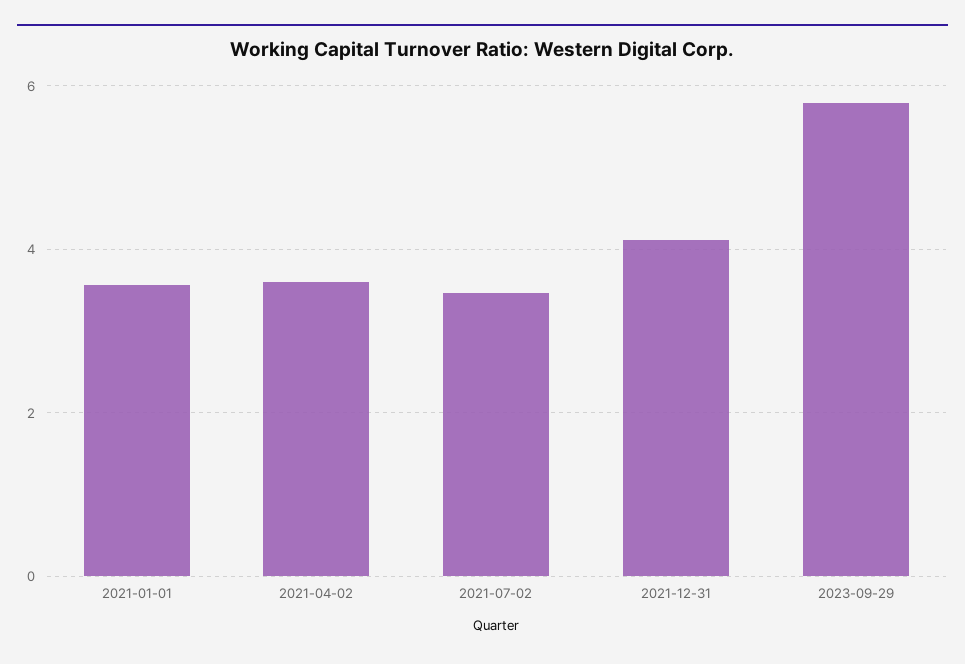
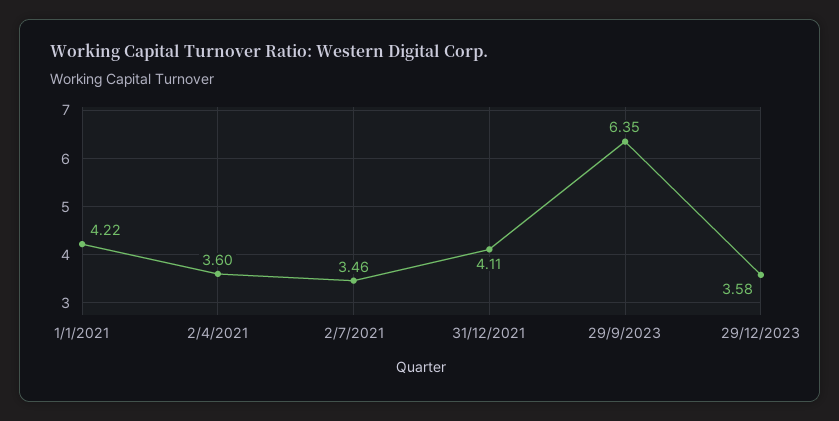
2021-01-01: 3.6 -> 4.22
2023-09-29: 5.8 -> 6.35
29/12/2023: none -> 3.58

